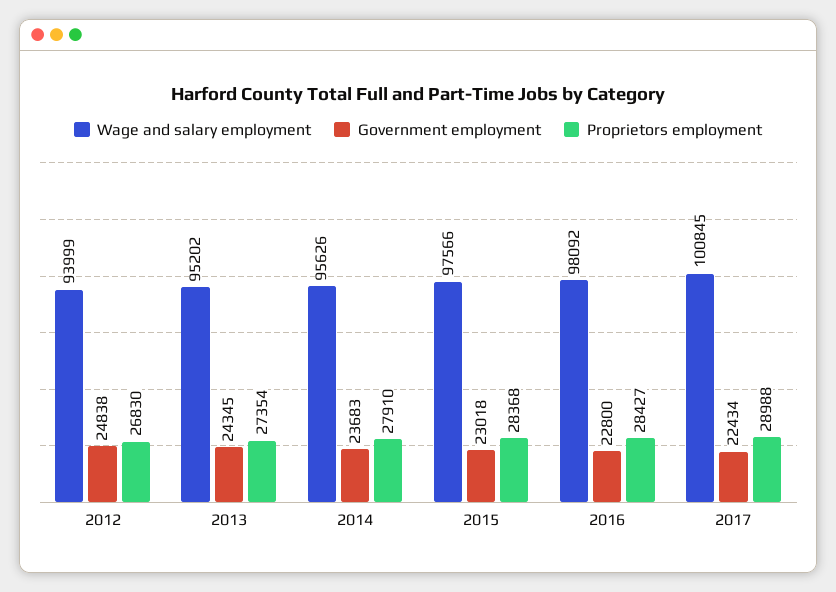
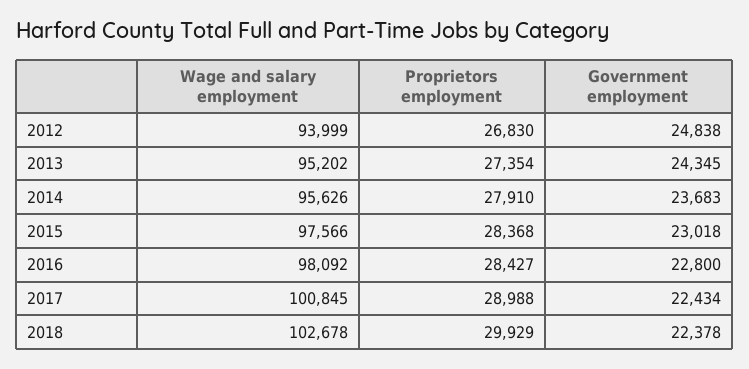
Wage and salary employment, 2018: none -> 102678
Proprietors employment, 2018: none -> 29929
Government employment, 2018: none -> 22378

